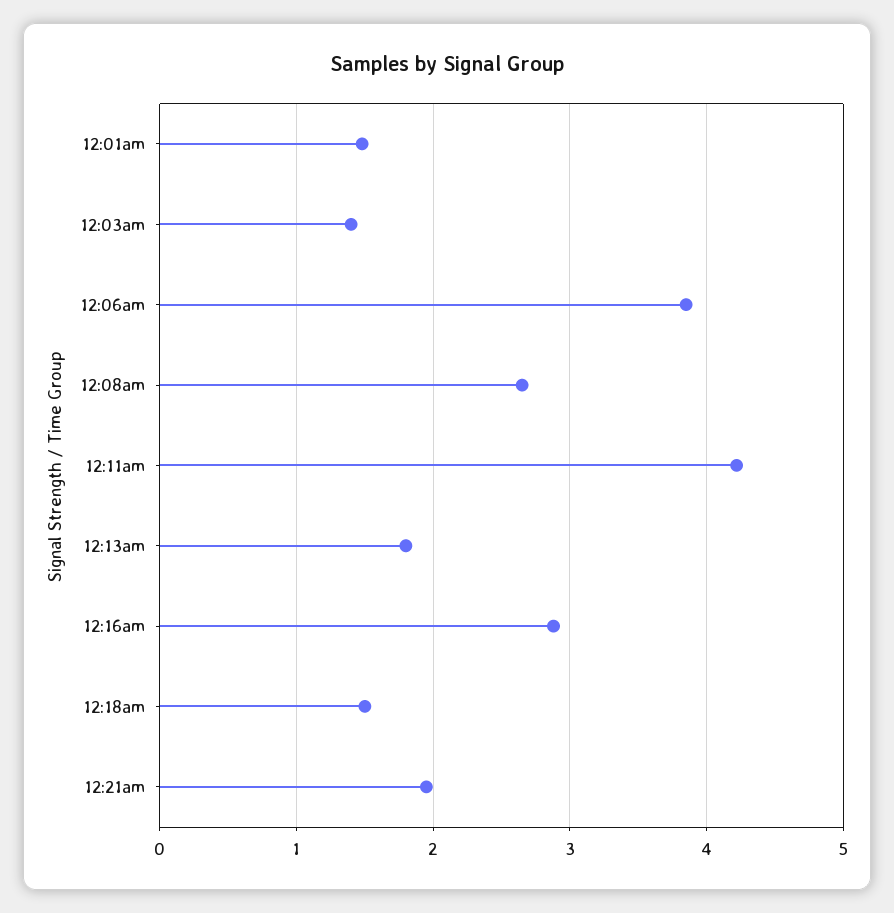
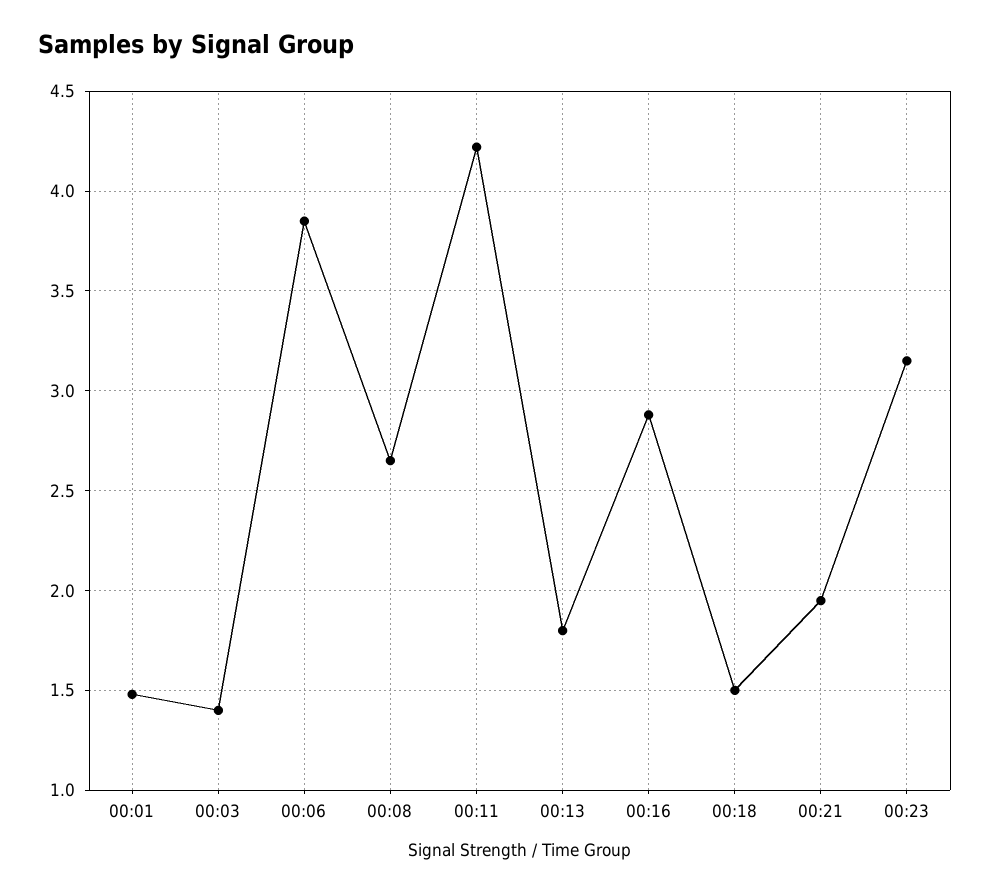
00:23: none -> 3.15

